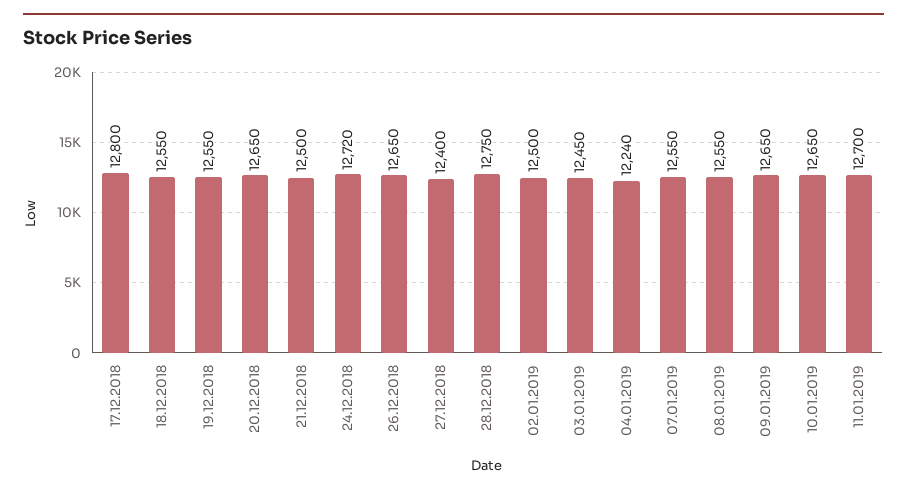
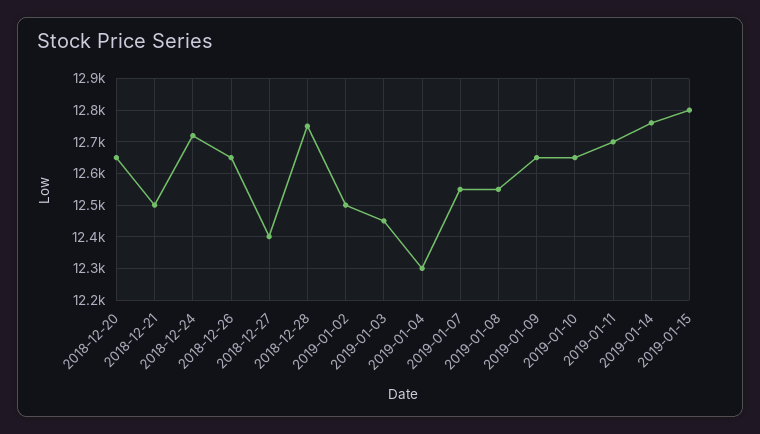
17.12.2018: 12800 -> none
18.12.2018: 12550 -> none
19.12.2018: 12550 -> none
04.01.2019: 12240 -> 12300
2019-01-14: none -> 12760
2019-01-15: none -> 12800

